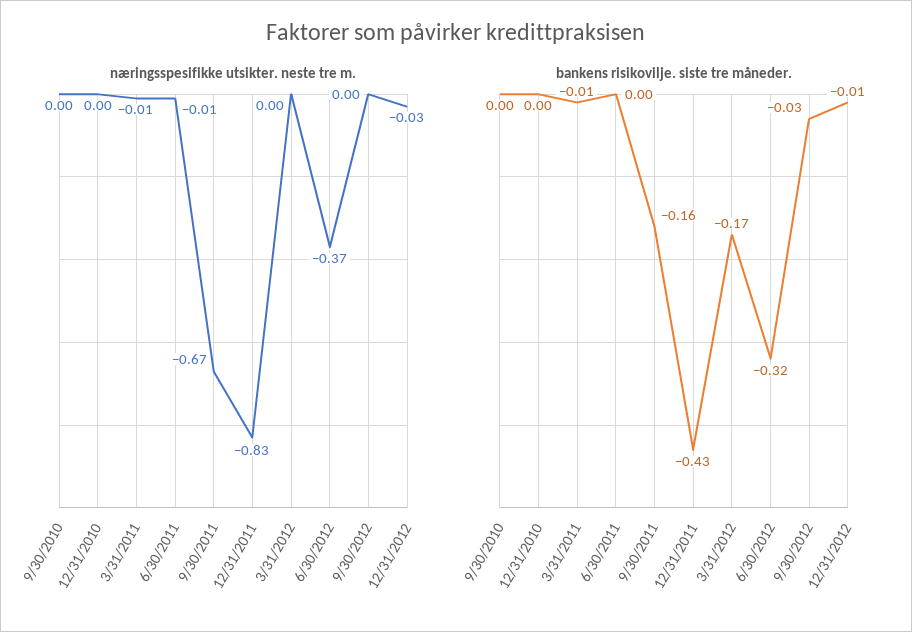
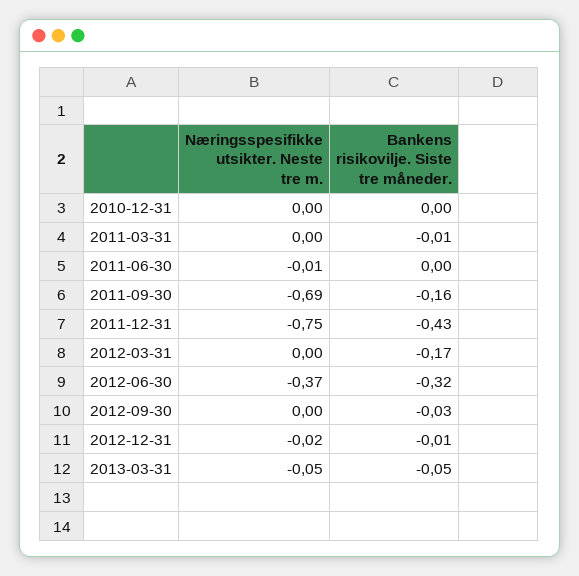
næringsspesifikke utsikter. neste tre m., 9/30/2010: 0 -> none
næringsspesifikke utsikter. neste tre m., 3/31/2011: -0.01 -> 0
næringsspesifikke utsikter. neste tre m., 9/30/2011: -0.67 -> -0.69
næringsspesifikke utsikter. neste tre m., 12/31/2011: -0.83 -> -0.75
næringsspesifikke utsikter. neste tre m., 12/31/2012: -0.03 -> -0.02
bankens risikovilje. siste tre måneder., 9/30/2010: 0 -> none
næringsspesifikke utsikter. neste tre m., 2013-03-31: none -> -0.05
bankens risikovilje. siste tre måneder., 2013-03-31: none -> -0.05

